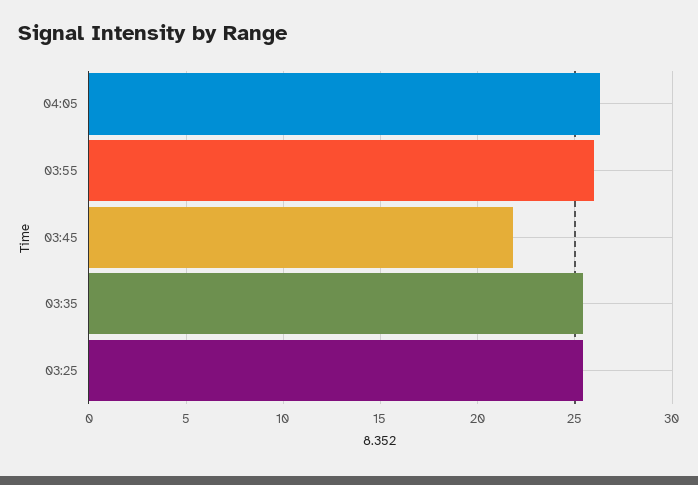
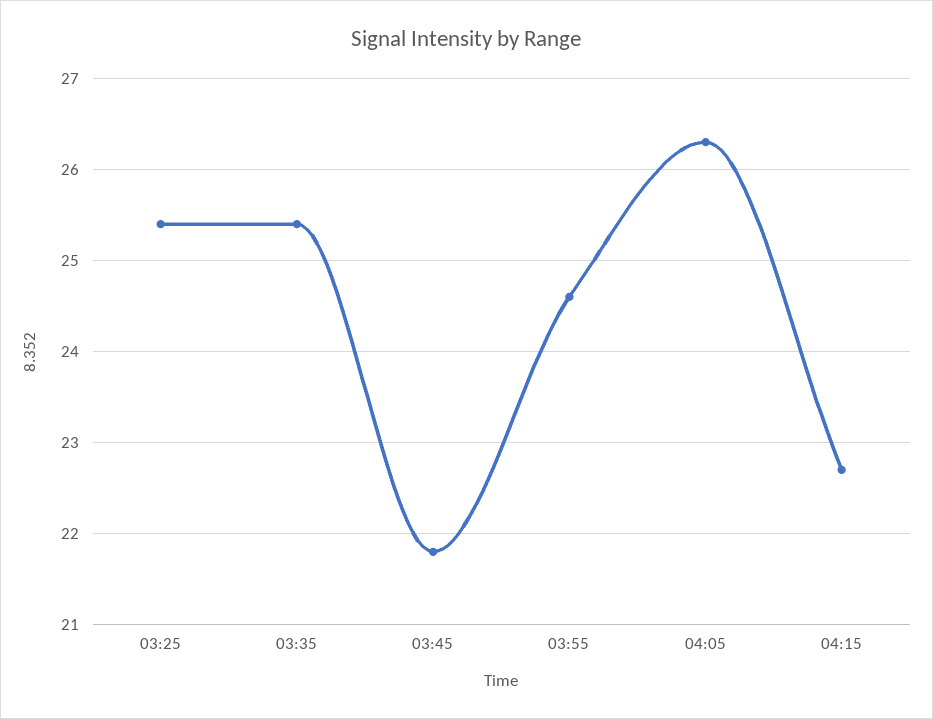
03:55: 26 -> 24.6
04:15: none -> 22.7

